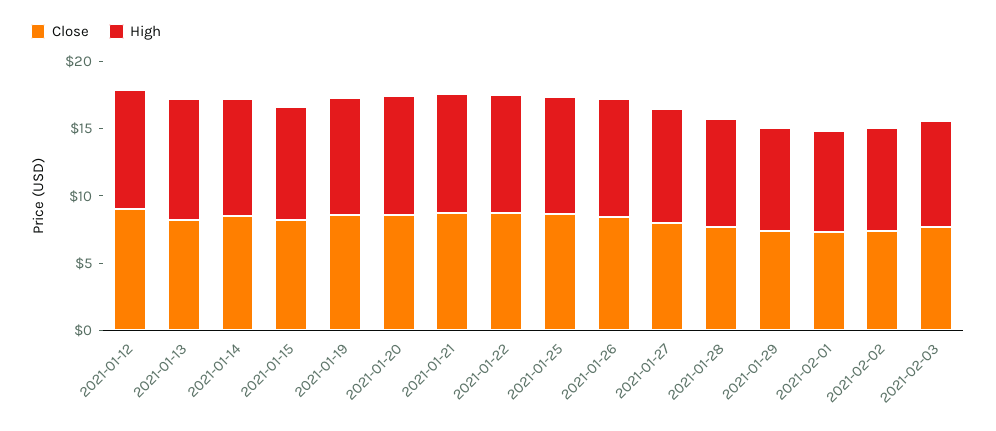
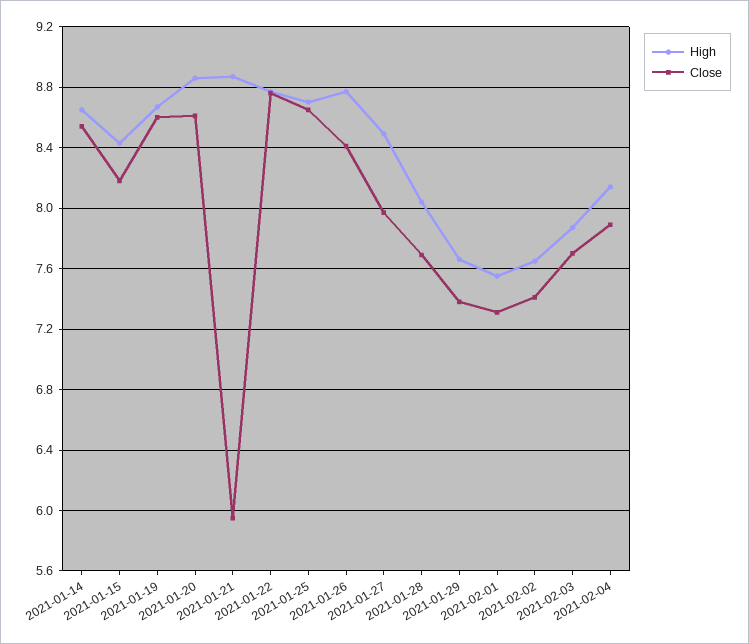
Close, 2021-01-12: 9 -> none
High, 2021-01-12: 9 -> none
Close, 2021-01-13: 8 -> none
High, 2021-01-13: 9 -> none
Close, 2021-01-21: 9 -> 5.95
High, 2021-02-04: none -> 8.15
Close, 2021-02-04: none -> 7.9

